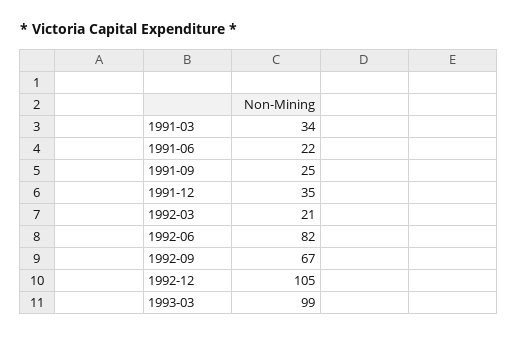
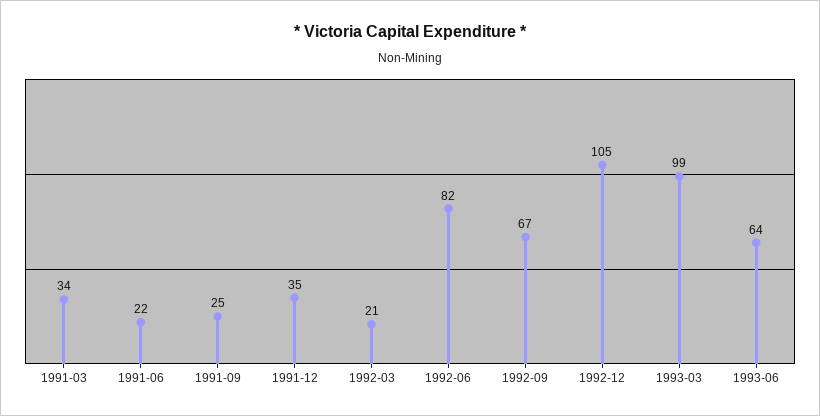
1993-06: none -> 64

